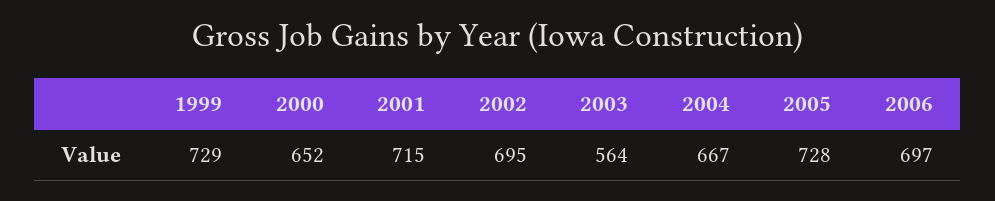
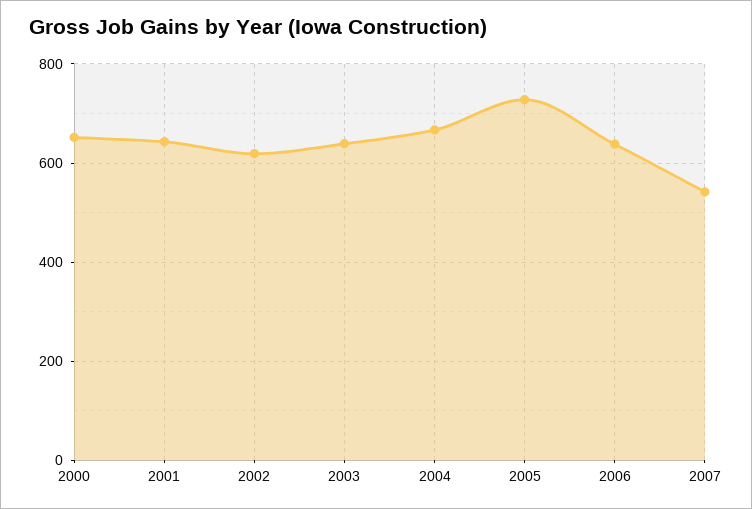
1999: 729 -> none
2001: 715 -> 640
2002: 695 -> 620
2003: 564 -> 640
2006: 697 -> 640
2007: none -> 540

